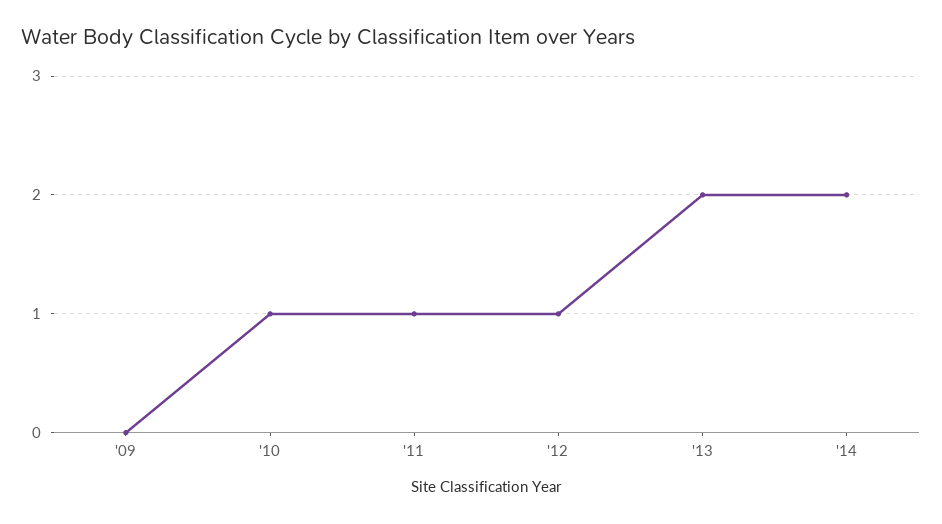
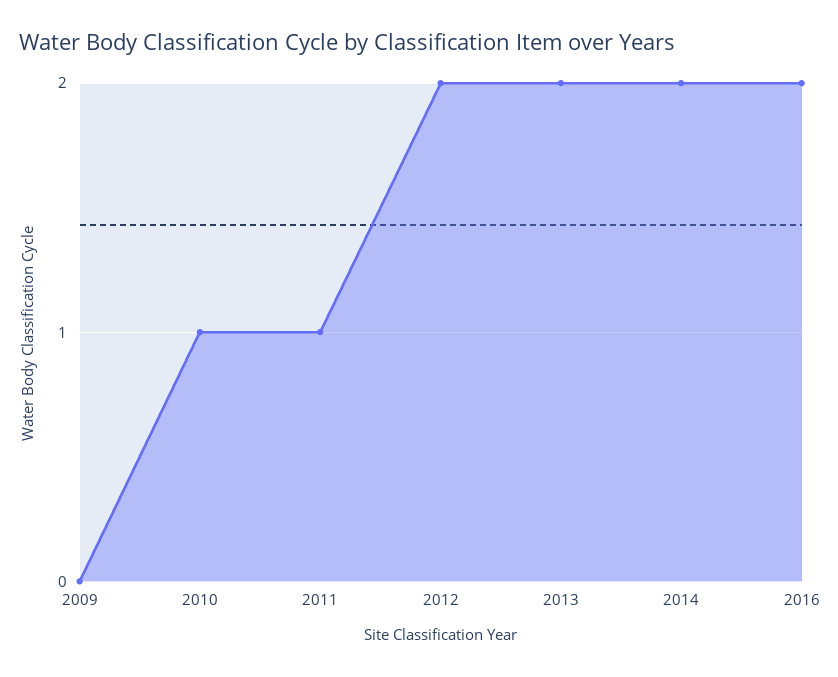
'12: 1 -> 2
2016: none -> 2

